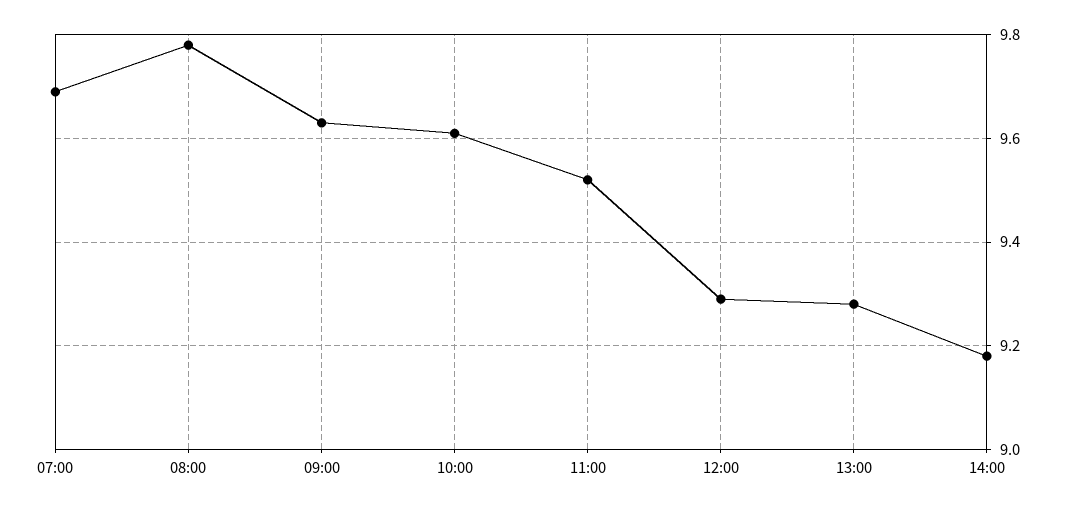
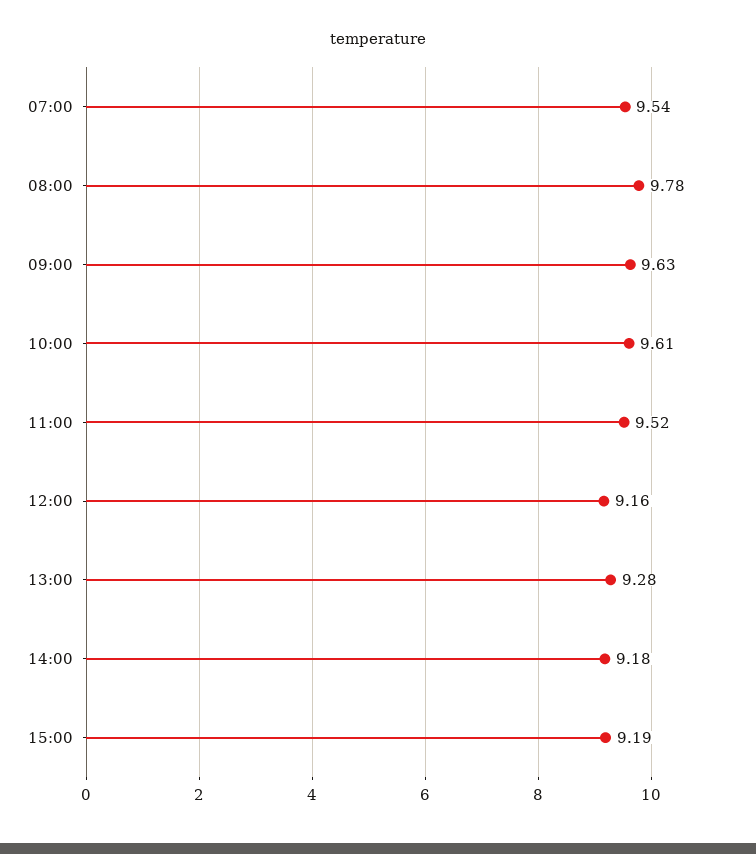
07:00: 9.7 -> 9.54
12:00: 9.3 -> 9.16
15:00: none -> 9.19

